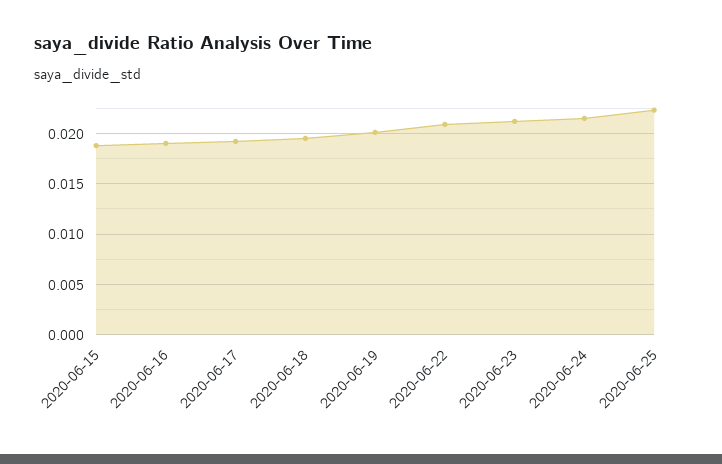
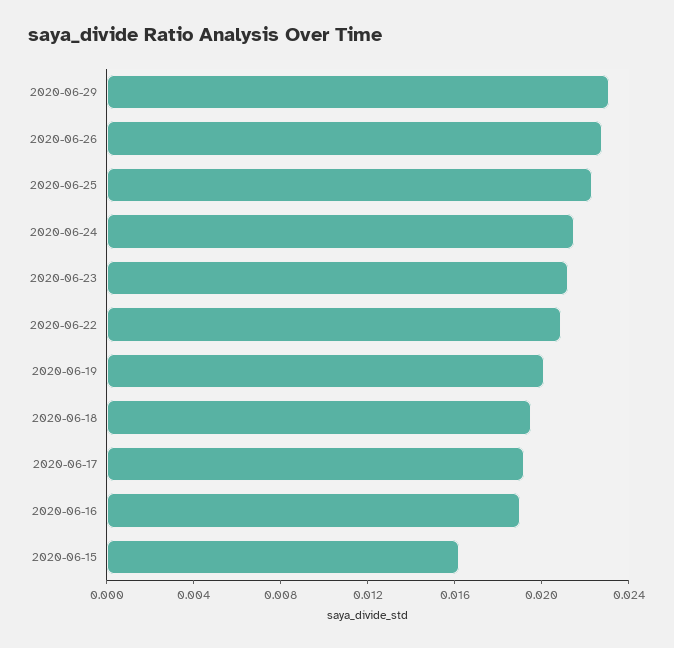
2020-06-15: 0.019 -> 0.016
2020-06-29: none -> 0.023
2020-06-26: none -> 0.023

